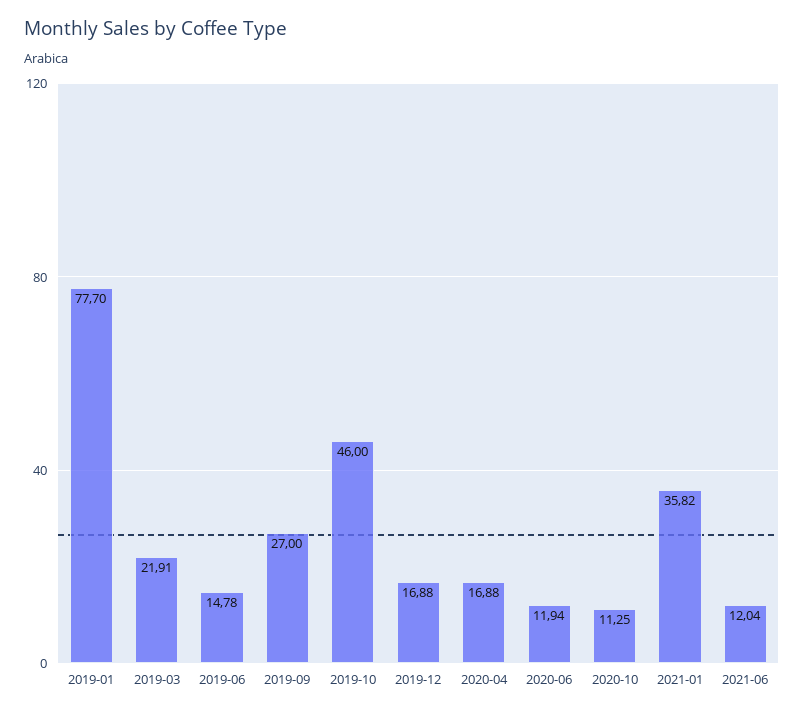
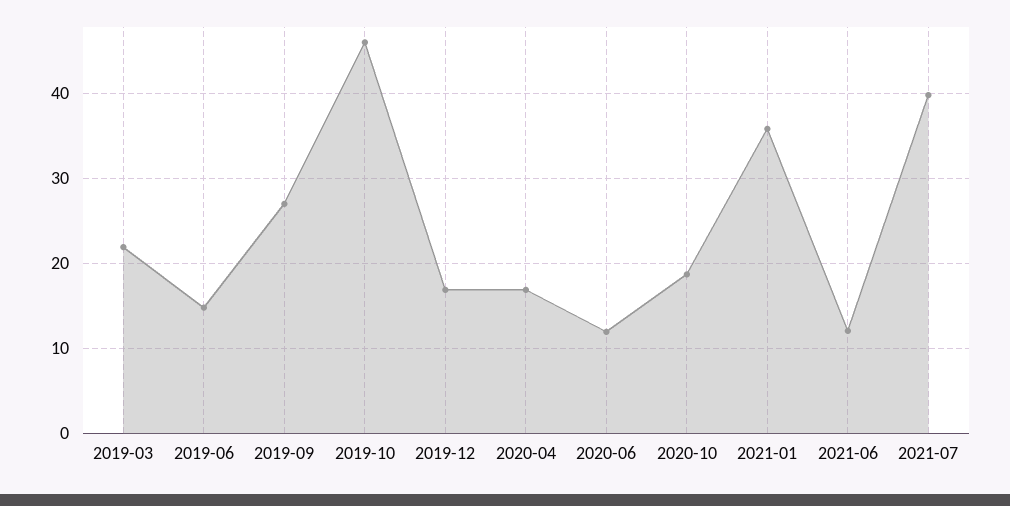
2019-01: 77.7 -> none
2020-10: 11.25 -> 19
2021-07: none -> 40

